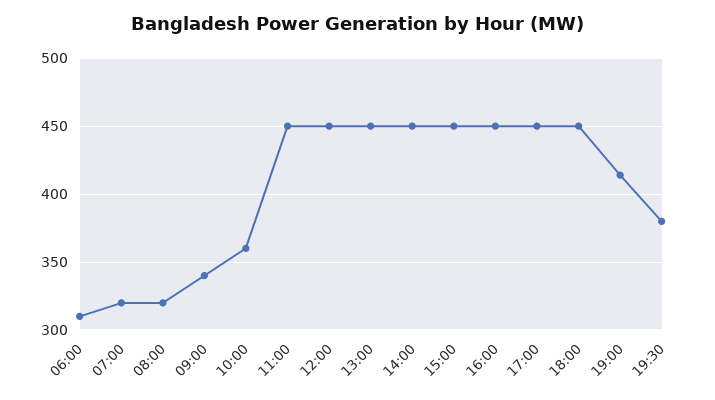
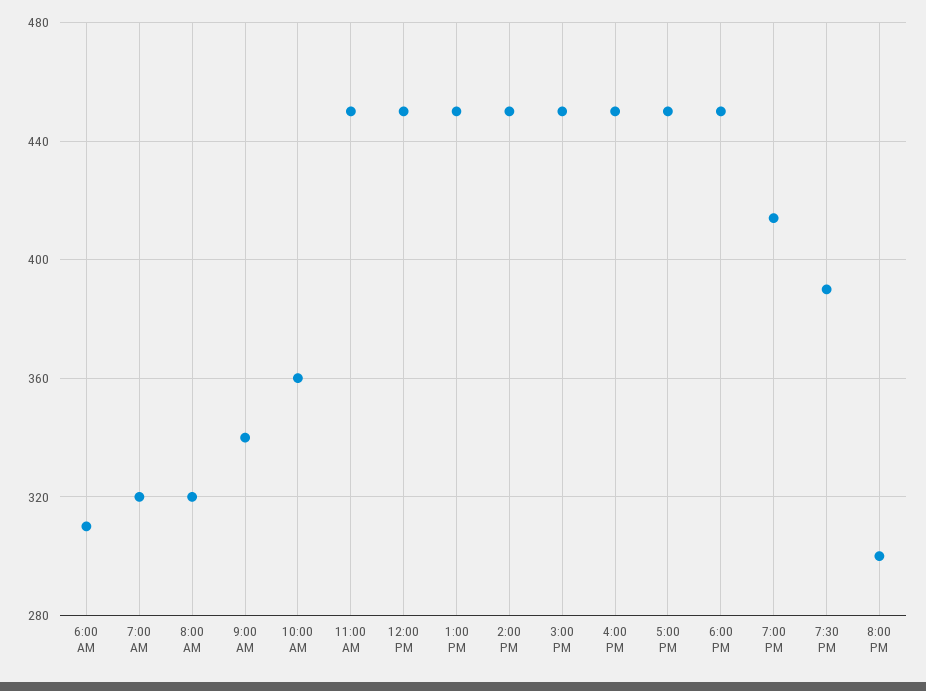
19:30: 380 -> 390
8:00 PM: none -> 300

